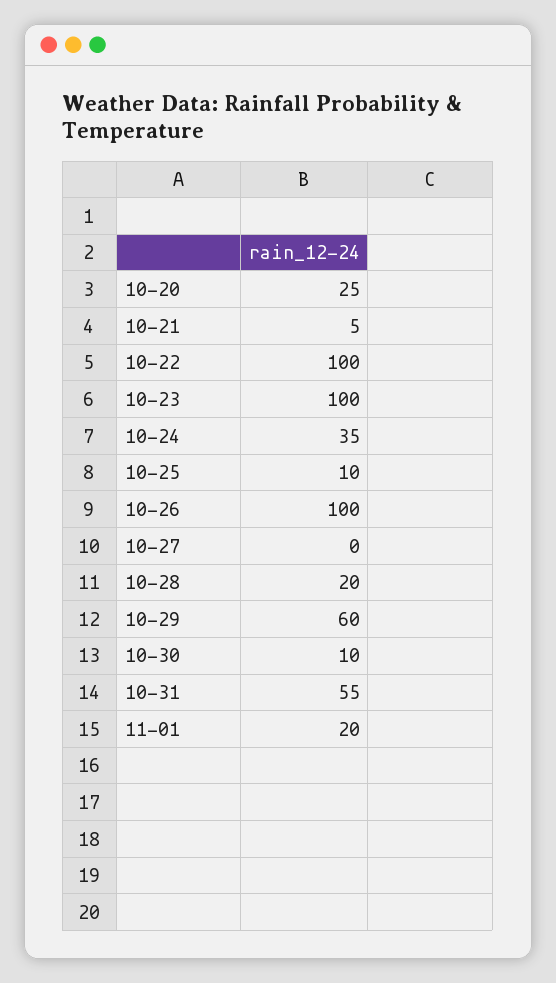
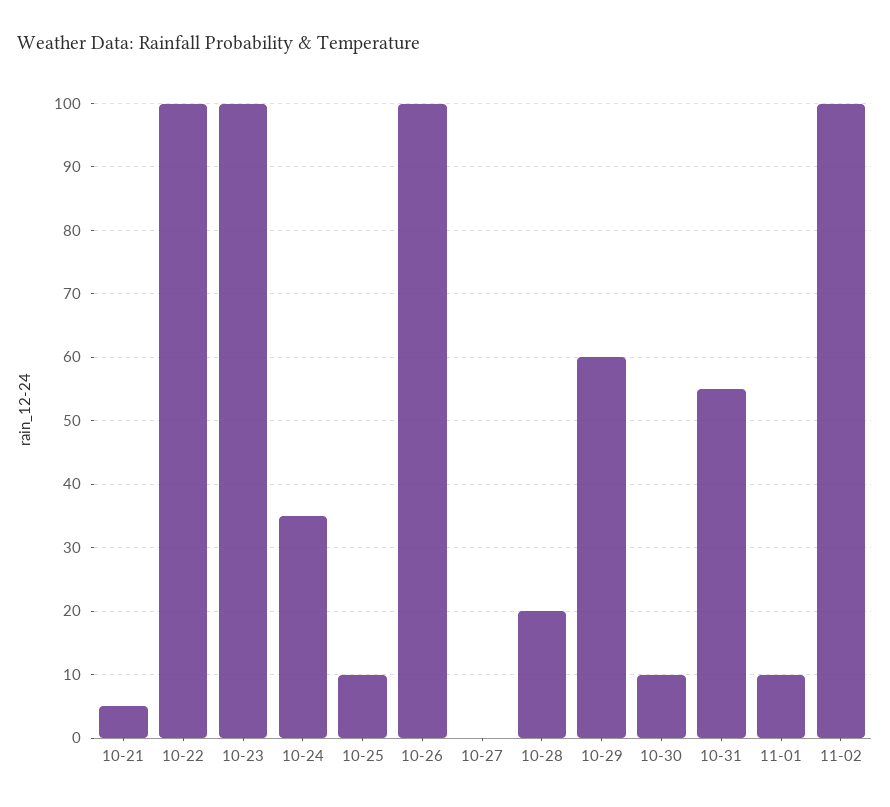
10-20: 25 -> none
11-01: 20 -> 10
11-02: none -> 100

